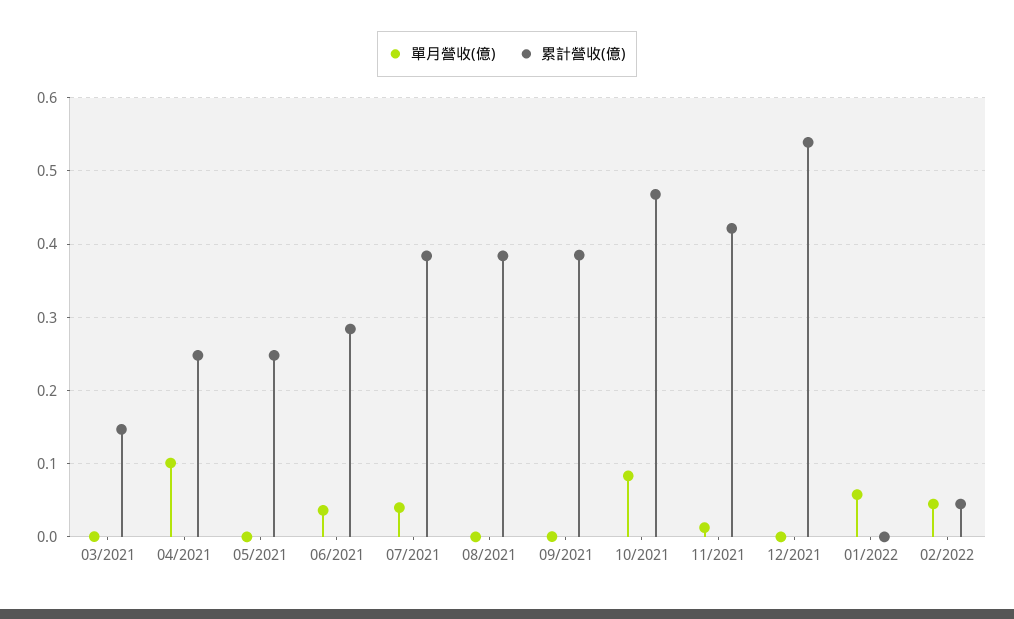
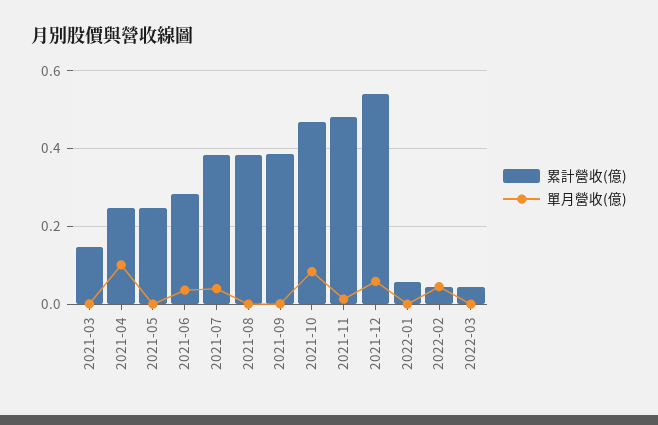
累計營收(億), 11/2021: 0.42 -> 0.48
單月營收(億), 12/2021: 0 -> 0.06
單月營收(億), 01/2022: 0.06 -> 0
累計營收(億), 01/2022: 0 -> 0.06
累計營收(億), 2022-03: none -> 0.04
單月營收(億), 2022-03: none -> 0

